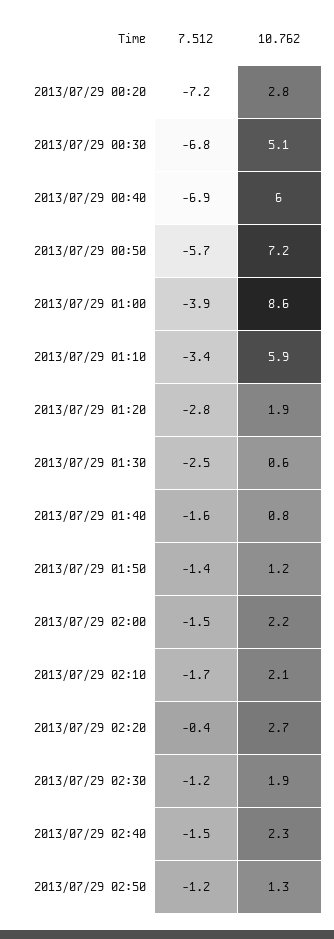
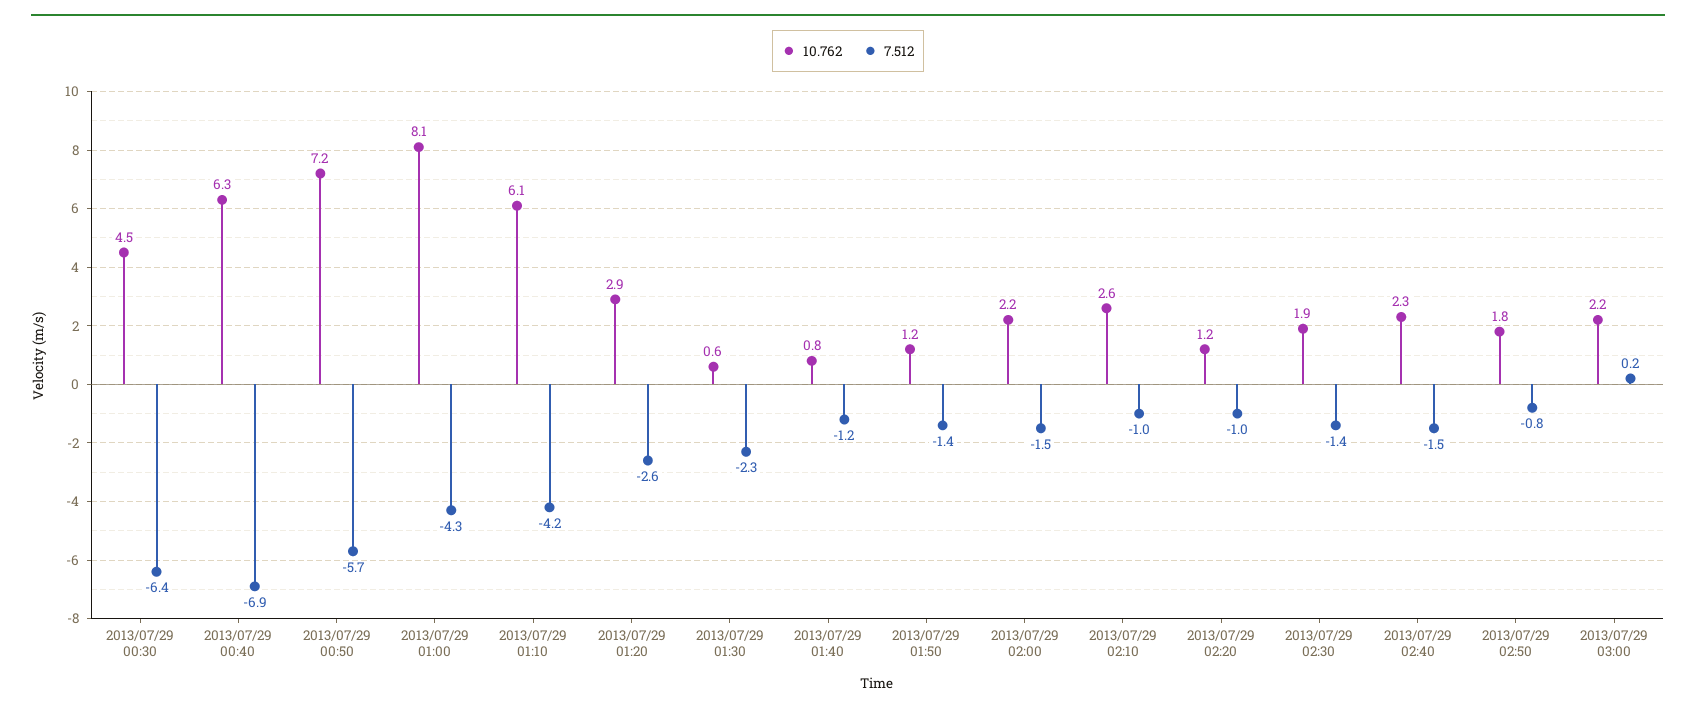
7.512, 2013/07/29 00:20: -7.2 -> none
10.762, 2013/07/29 00:20: 2.8 -> none
7.512, 2013/07/29 00:30: -6.8 -> -6.4
10.762, 2013/07/29 00:30: 5.1 -> 4.5
10.762, 2013/07/29 00:40: 6 -> 6.3
7.512, 2013/07/29 01:00: -3.9 -> -4.3
10.762, 2013/07/29 01:00: 8.6 -> 8.1
7.512, 2013/07/29 01:10: -3.4 -> -4.2
10.762, 2013/07/29 01:10: 5.9 -> 6.1
7.512, 2013/07/29 01:20: -2.8 -> -2.6
10.762, 2013/07/29 01:20: 1.9 -> 2.9
7.512, 2013/07/29 01:30: -2.5 -> -2.3
7.512, 2013/07/29 01:40: -1.6 -> -1.2
7.512, 2013/07/29 02:10: -1.7 -> -1
10.762, 2013/07/29 02:10: 2.1 -> 2.6
7.512, 2013/07/29 02:20: -0.4 -> -1
10.762, 2013/07/29 02:20: 2.7 -> 1.2
7.512, 2013/07/29 02:30: -1.2 -> -1.4
7.512, 2013/07/29 02:50: -1.2 -> -0.8
10.762, 2013/07/29 02:50: 1.3 -> 1.8
10.762, 2013/07/29 03:00: none -> 2.2
7.512, 2013/07/29 03:00: none -> 0.2

